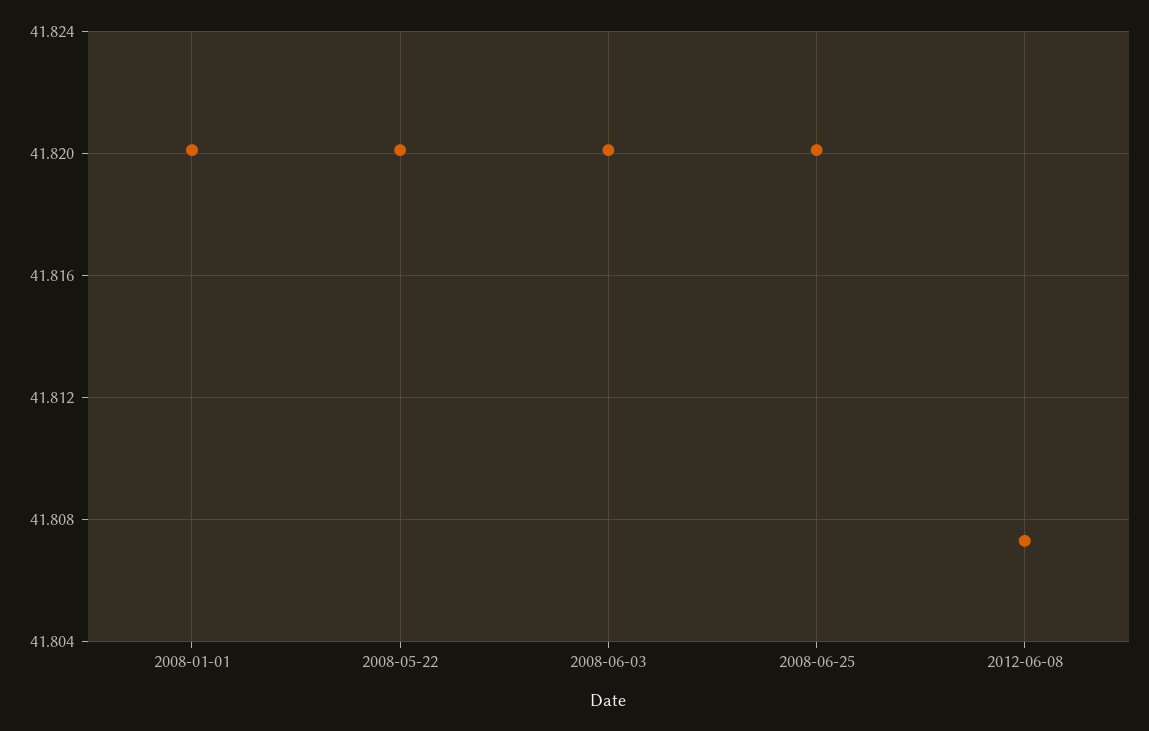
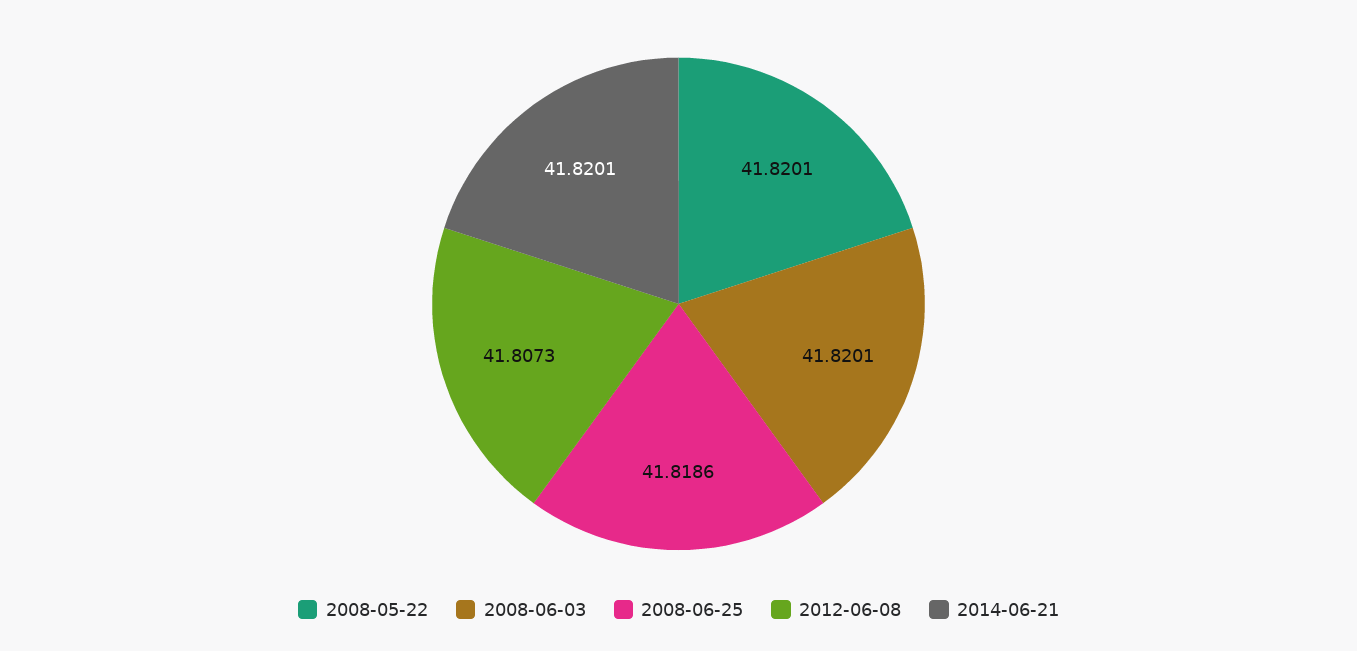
2008-01-01: 41.82 -> none
2008-06-25: 41.82 -> 41.8186
2014-06-21: none -> 41.8201

